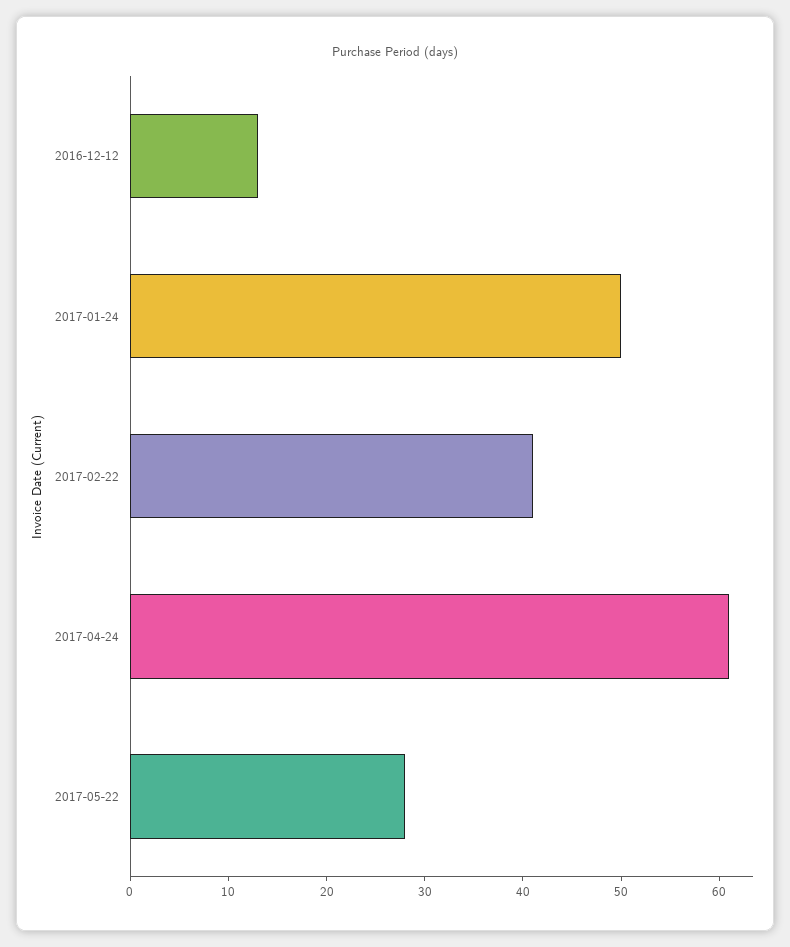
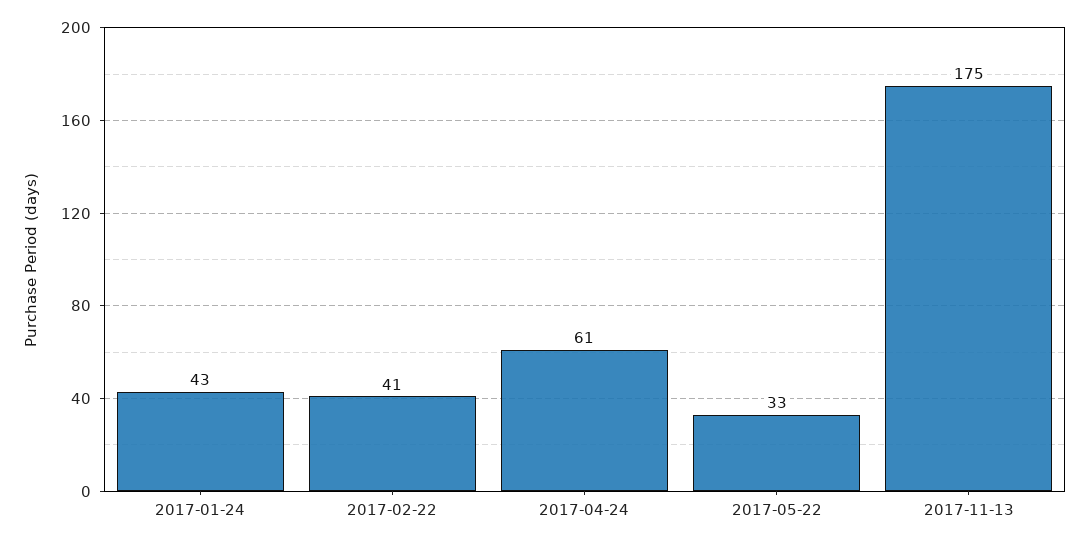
2016-12-12: 13 -> none
2017-01-24: 50 -> 43
2017-05-22: 28 -> 33
2017-11-13: none -> 175

